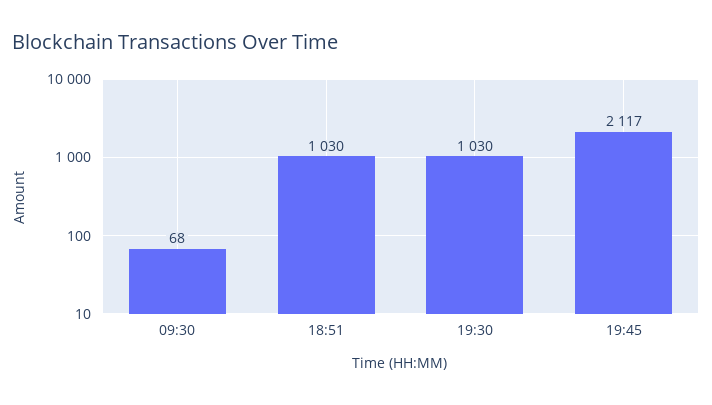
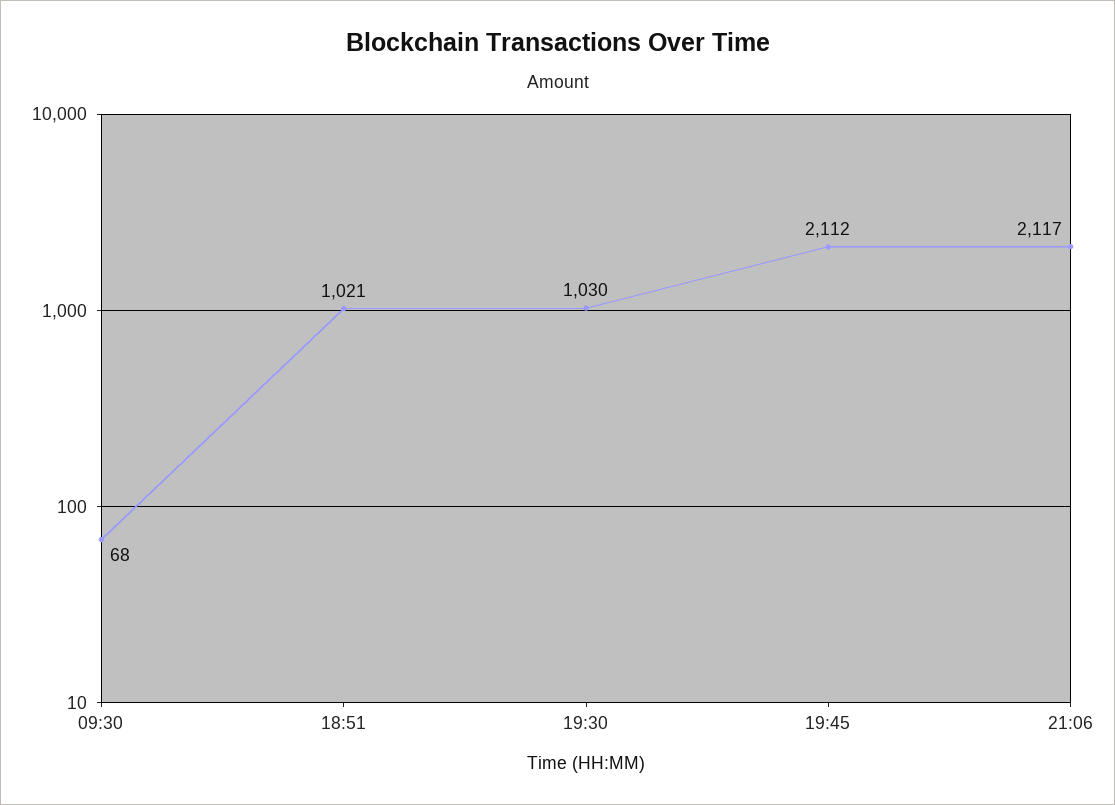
18:51: 1030 -> 1021
19:45: 2117 -> 2112
21:06: none -> 2117

